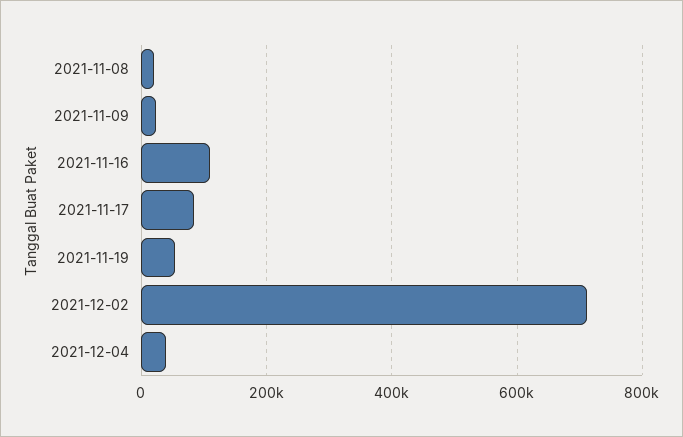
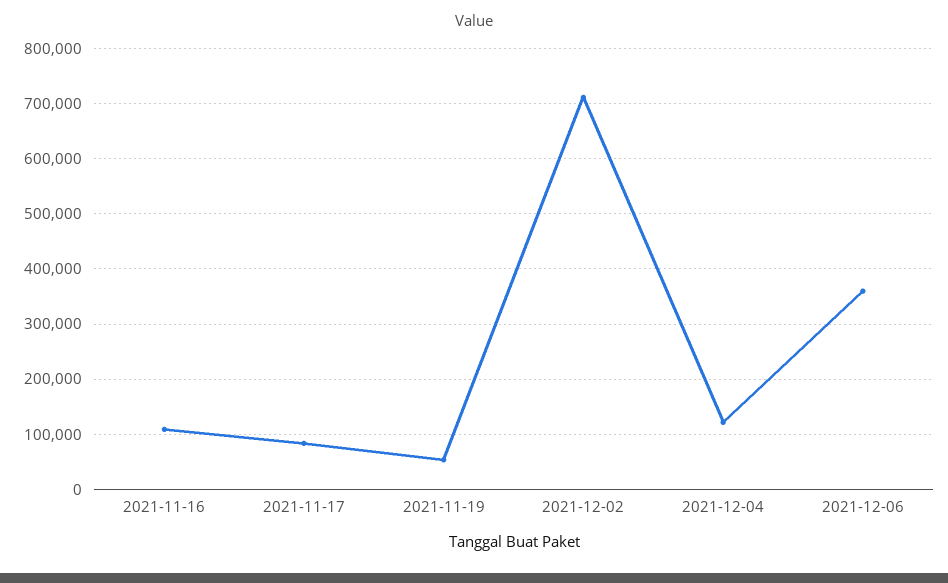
2021-11-08: 20000 -> none
2021-11-09: 20000 -> none
2021-12-04: 40000 -> 120000
2021-12-06: none -> 360000

